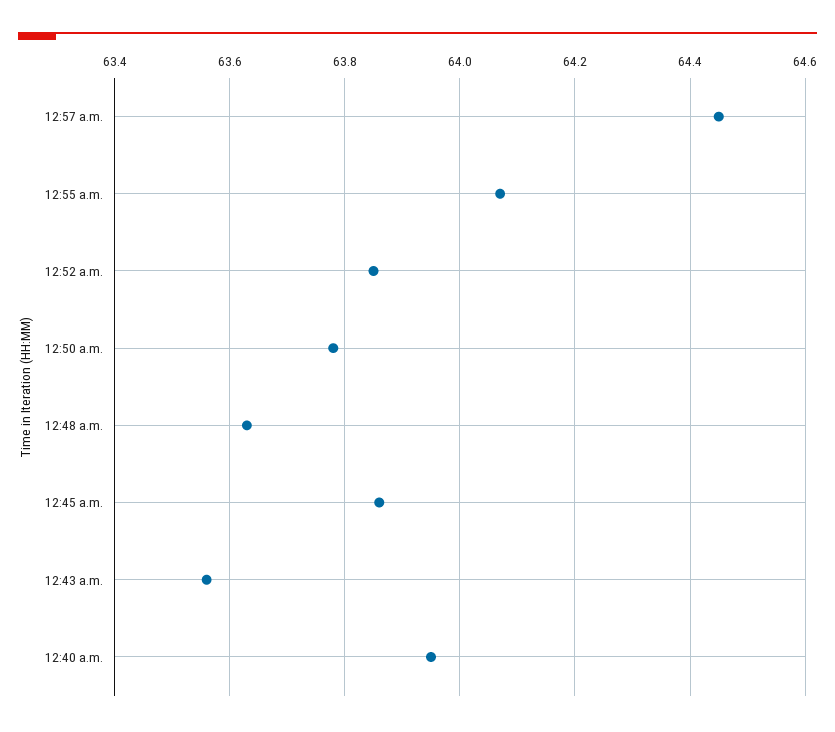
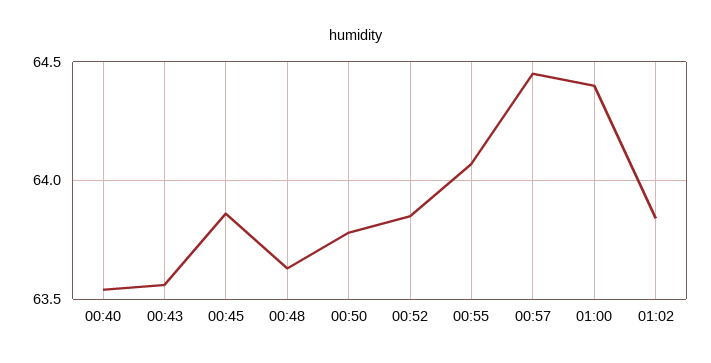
12:40 a.m.: 63.95 -> 63.55
01:00: none -> 64.4
01:02: none -> 63.85

